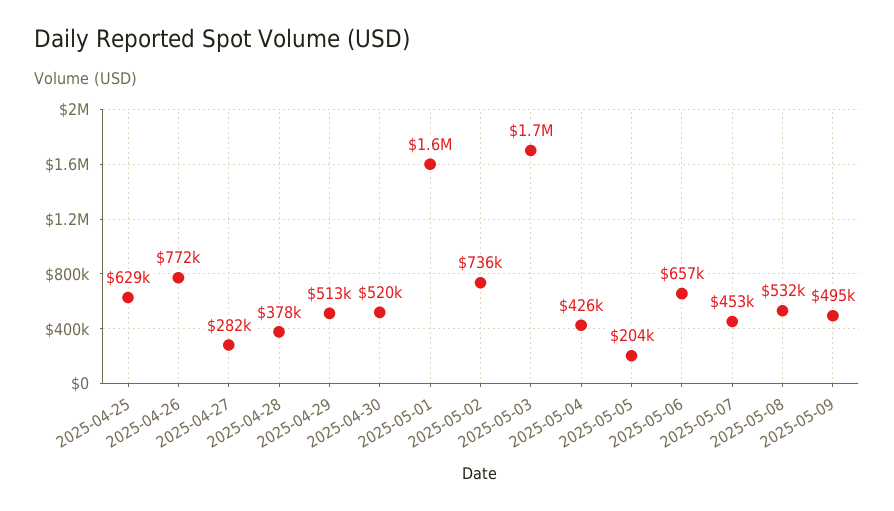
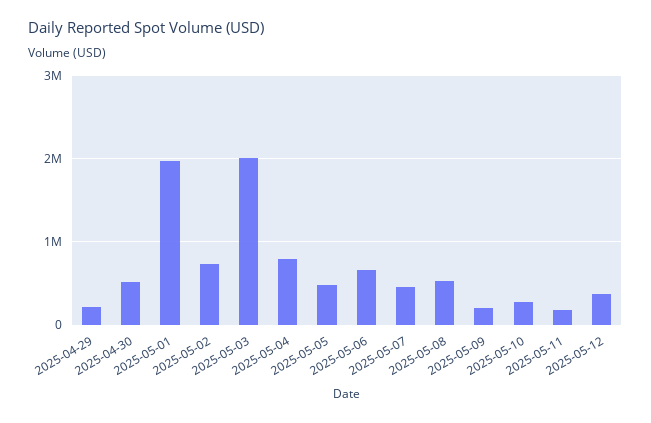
2025-04-25: 629000 -> none
2025-04-26: 772000 -> none
2025-04-27: 282000 -> none
2025-04-28: 378000 -> none
2025-04-29: 513000 -> 200000
2025-05-01: 1600000 -> 2000000
2025-05-03: 1700000 -> 2000000
2025-05-04: 426000 -> 800000
2025-05-05: 204000 -> 500000
2025-05-09: 495000 -> 200000
2025-05-10: none -> 300000
2025-05-11: none -> 200000
2025-05-12: none -> 400000

